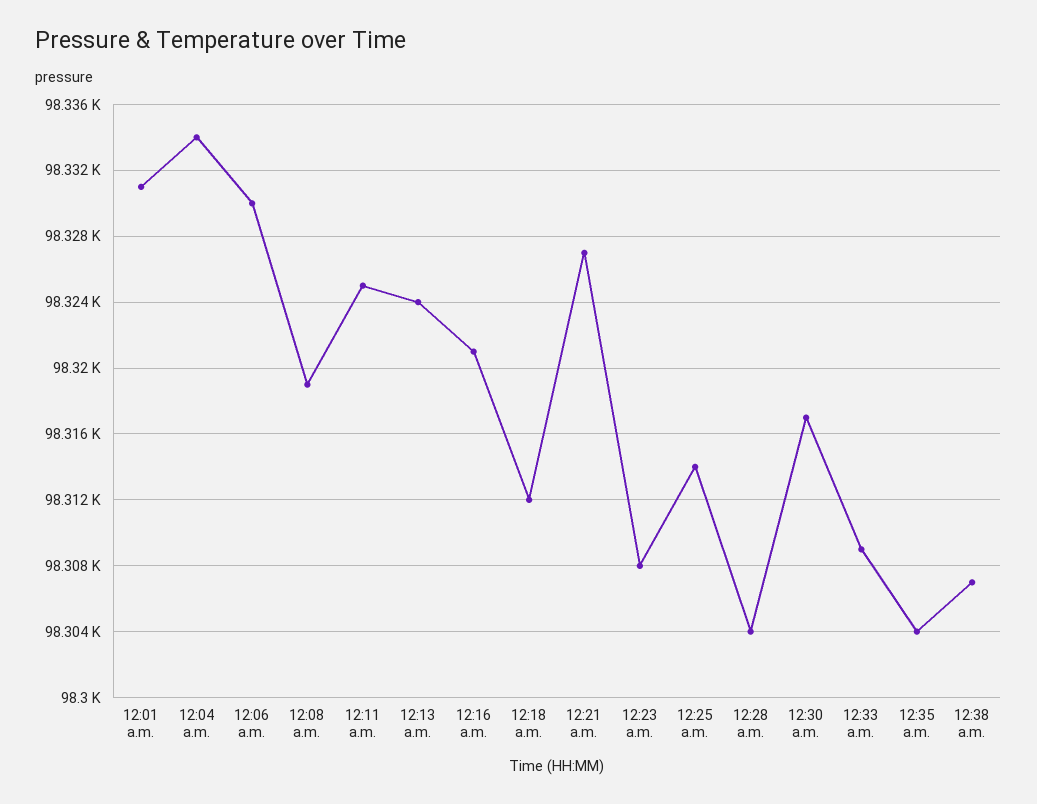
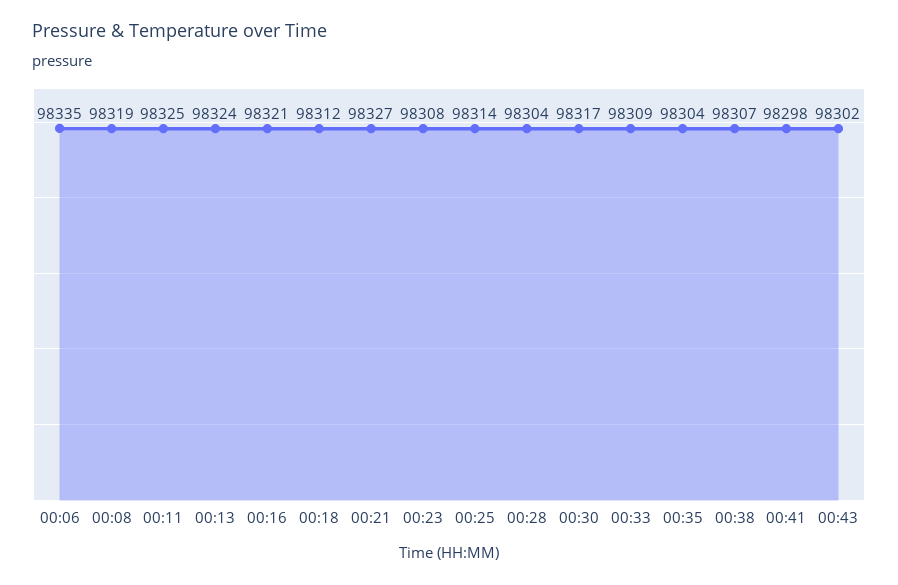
12:01 a.m.: 98331 -> none
12:04 a.m.: 98334 -> none
12:06 a.m.: 98330 -> 98335
00:41: none -> 98298
00:43: none -> 98302

